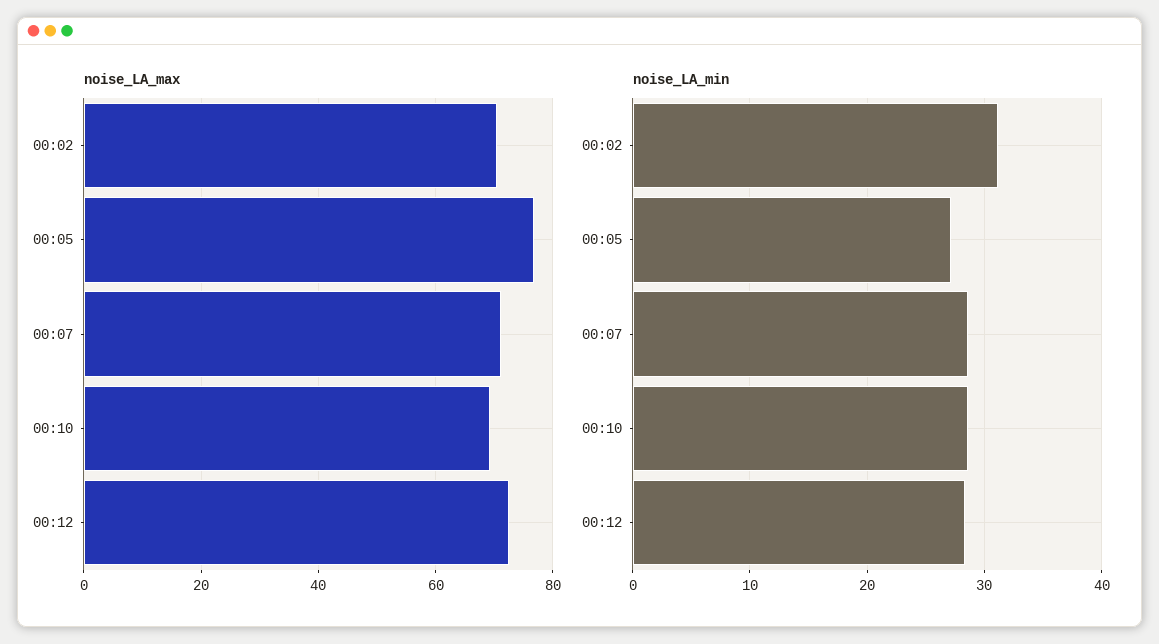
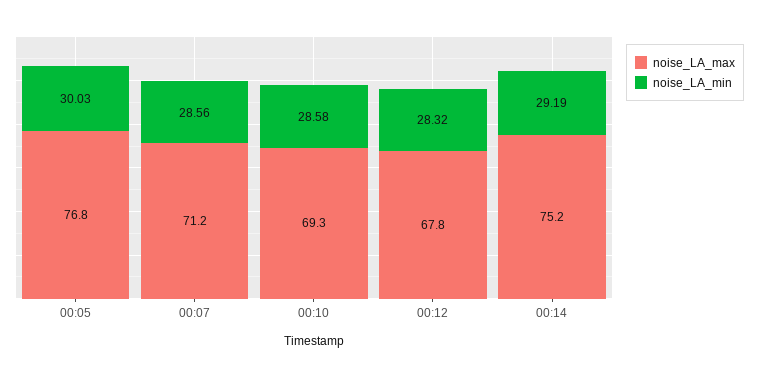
noise_LA_max, 00:02: 70 -> none
noise_LA_max, 00:12: 72 -> 67.8
noise_LA_min, 00:02: 31 -> none
noise_LA_min, 00:05: 27 -> 30.03
noise_LA_max, 00:14: none -> 75.2
noise_LA_min, 00:14: none -> 29.19

